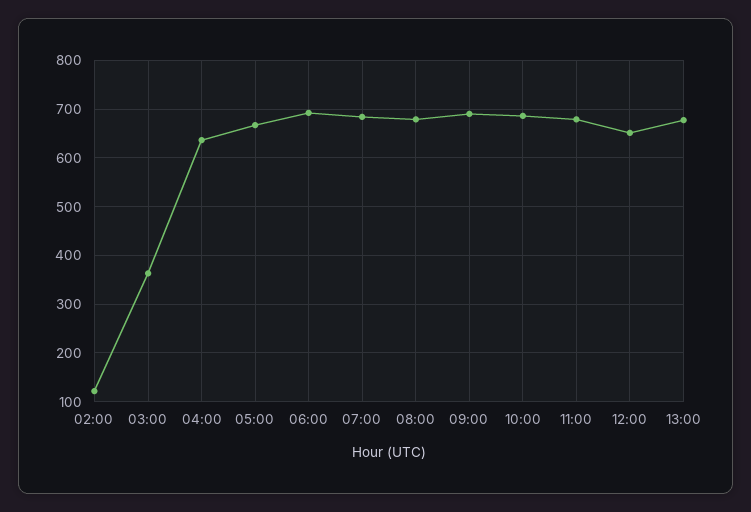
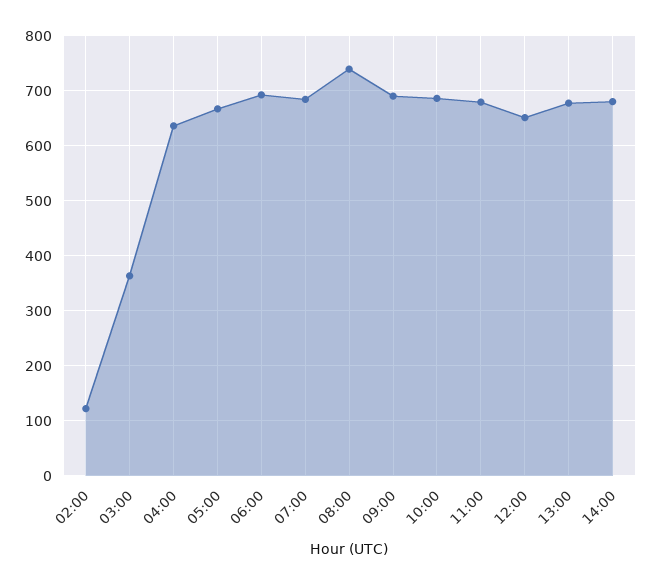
08:00: 680 -> 740
14:00: none -> 680

